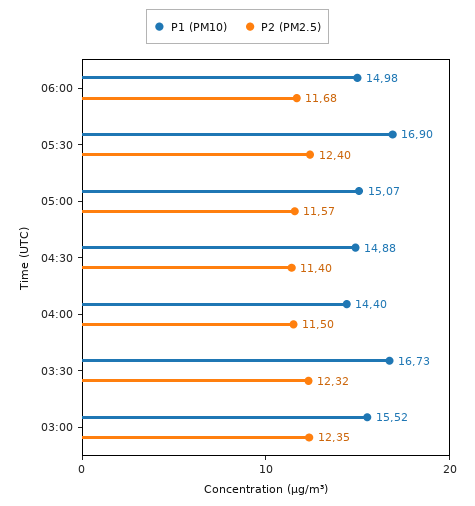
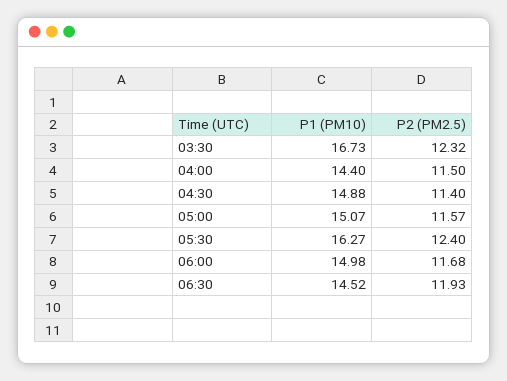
P1 (PM10), 05:30: 16.9 -> 16.27
P1 (PM10), 03:00: 15.52 -> none
P2 (PM2.5), 03:00: 12.35 -> none
P1 (PM10), 06:30: none -> 14.52
P2 (PM2.5), 06:30: none -> 11.93

